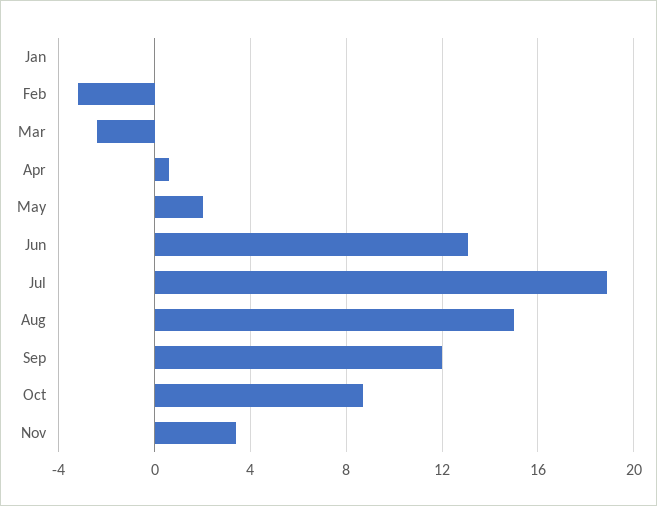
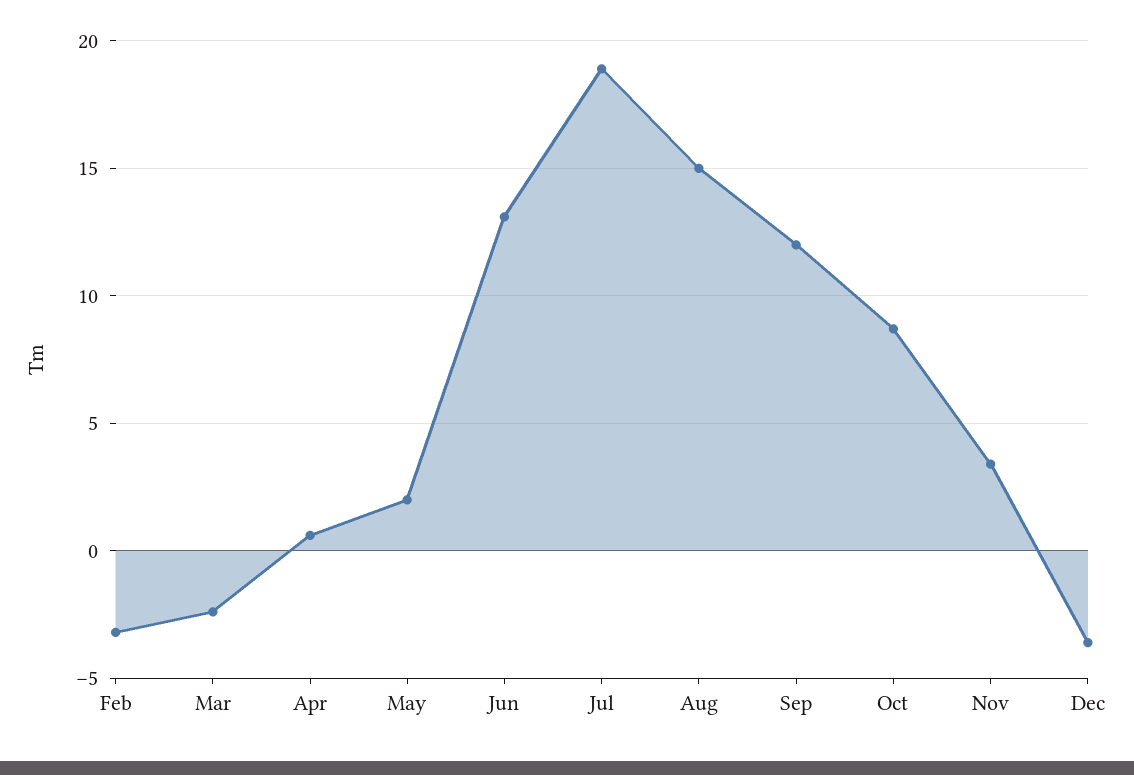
Jan: 0 -> none
Dec: none -> -3.5

